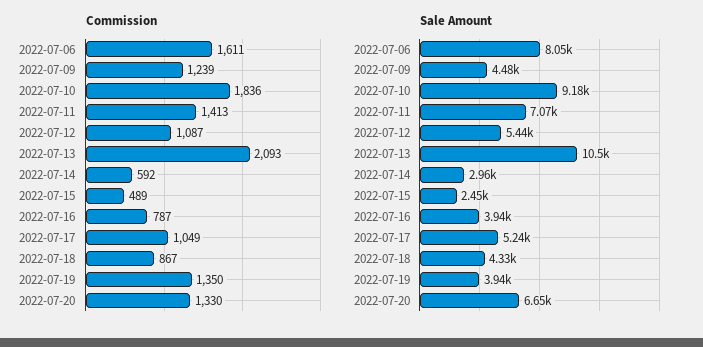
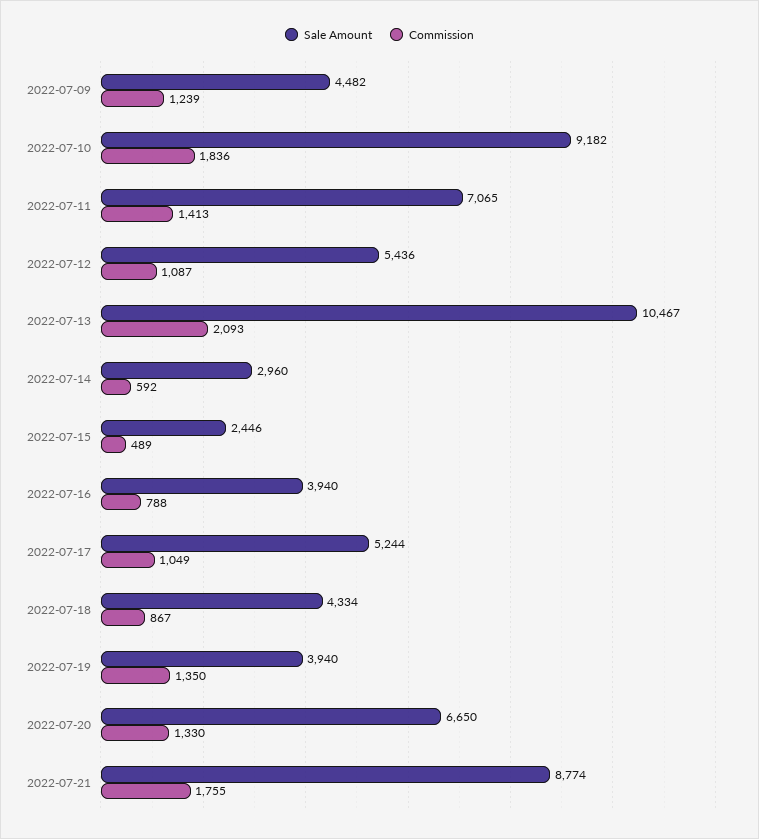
Commission, 2022-07-06: 1611 -> none
Commission, 2022-07-16: 787 -> 788
Sale Amount, 2022-07-06: 8050 -> none
Sale Amount, 2022-07-21: none -> 8774
Commission, 2022-07-21: none -> 1755

